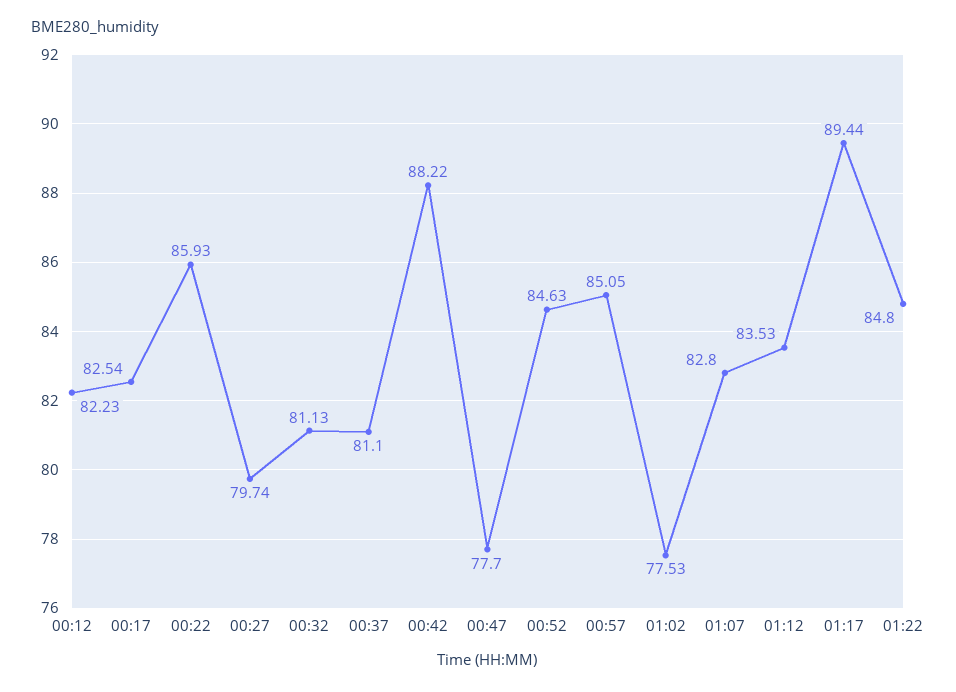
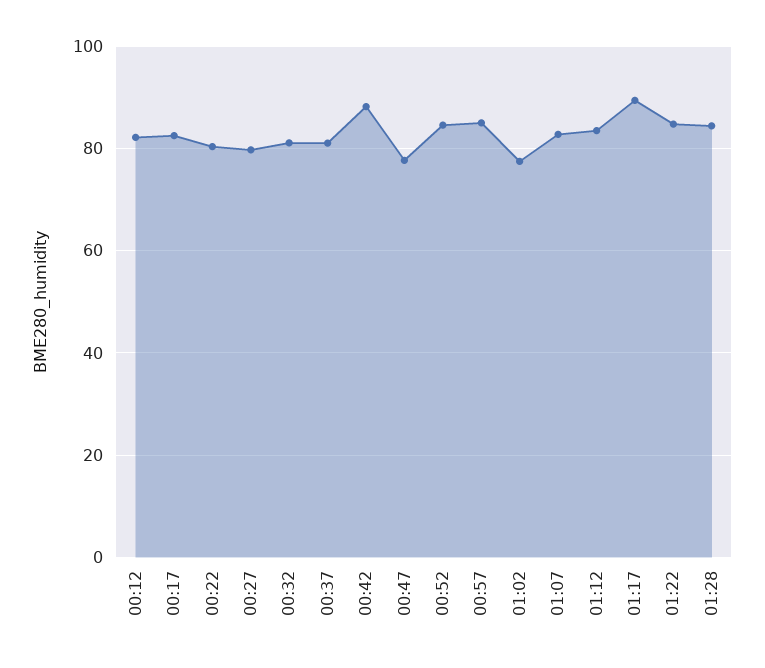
00:22: 85.93 -> 80
01:28: none -> 84

